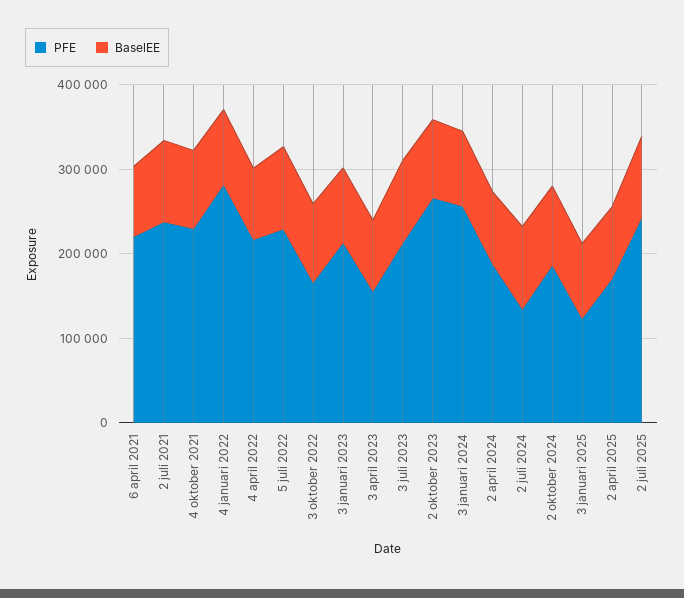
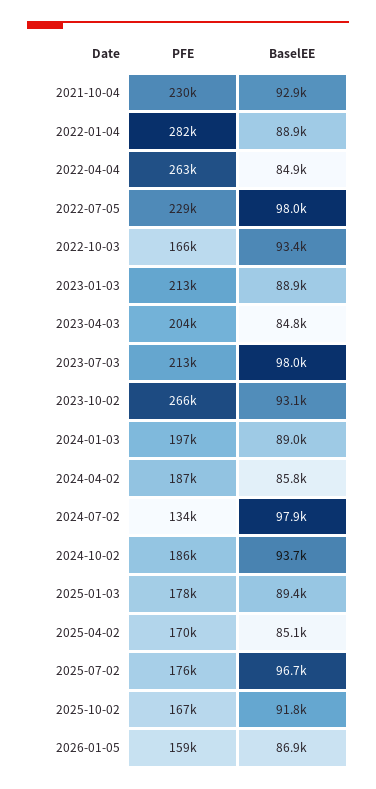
PFE, 6 april 2021: 220000 -> none
BaselEE, 6 april 2021: 80000 -> none
PFE, 2 juli 2021: 240000 -> none
BaselEE, 2 juli 2021: 100000 -> none
PFE, 4 april 2022: 220000 -> 263000
PFE, 3 april 2023: 160000 -> 204000
PFE, 3 januari 2024: 260000 -> 197000
PFE, 3 januari 2025: 120000 -> 178000
PFE, 2 juli 2025: 240000 -> 176000
PFE, 2025-10-02: none -> 167000
BaselEE, 2025-10-02: none -> 91800
PFE, 2026-01-05: none -> 159000
BaselEE, 2026-01-05: none -> 86900

